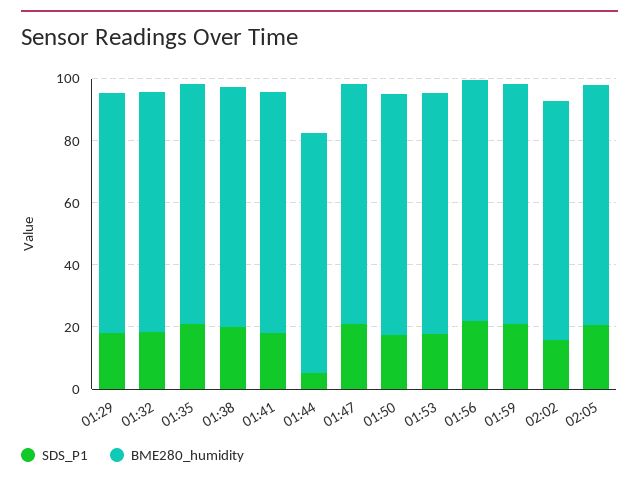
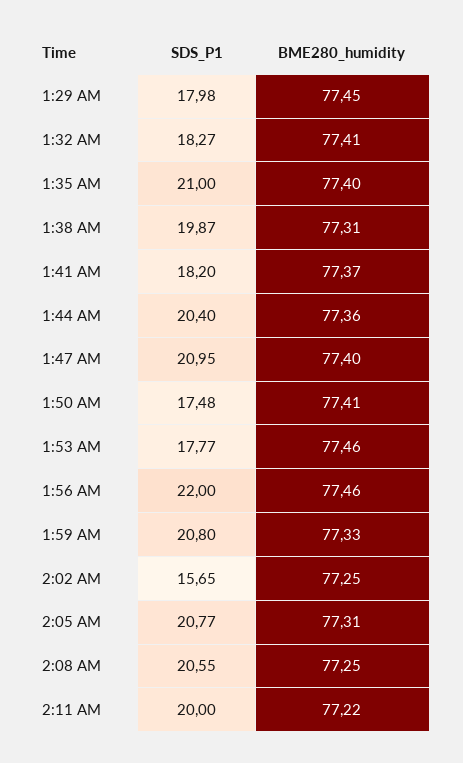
SDS_P1, 01:44: 5 -> 20.4
SDS_P1, 2:08 AM: none -> 20.55
BME280_humidity, 2:08 AM: none -> 77.25
SDS_P1, 2:11 AM: none -> 20
BME280_humidity, 2:11 AM: none -> 77.22

